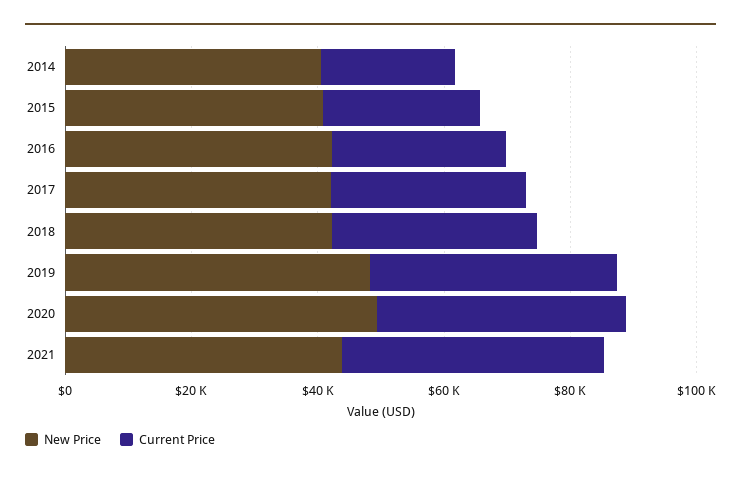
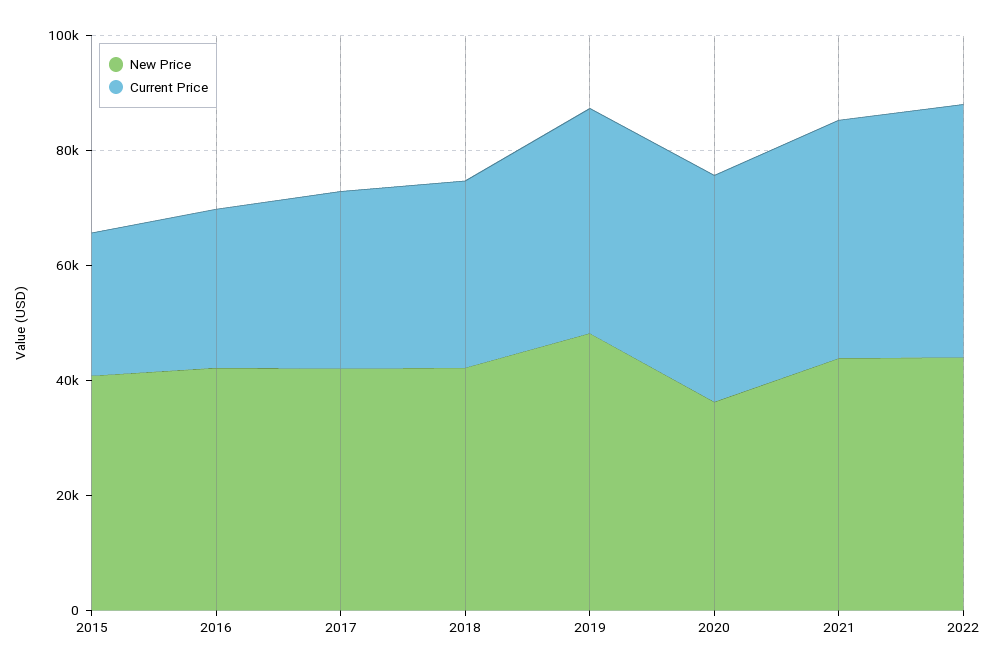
New Price, 2014: 40000 -> none
Current Price, 2014: 20000 -> none
New Price, 2020: 50000 -> 35000
New Price, 2022: none -> 45000
Current Price, 2022: none -> 45000

